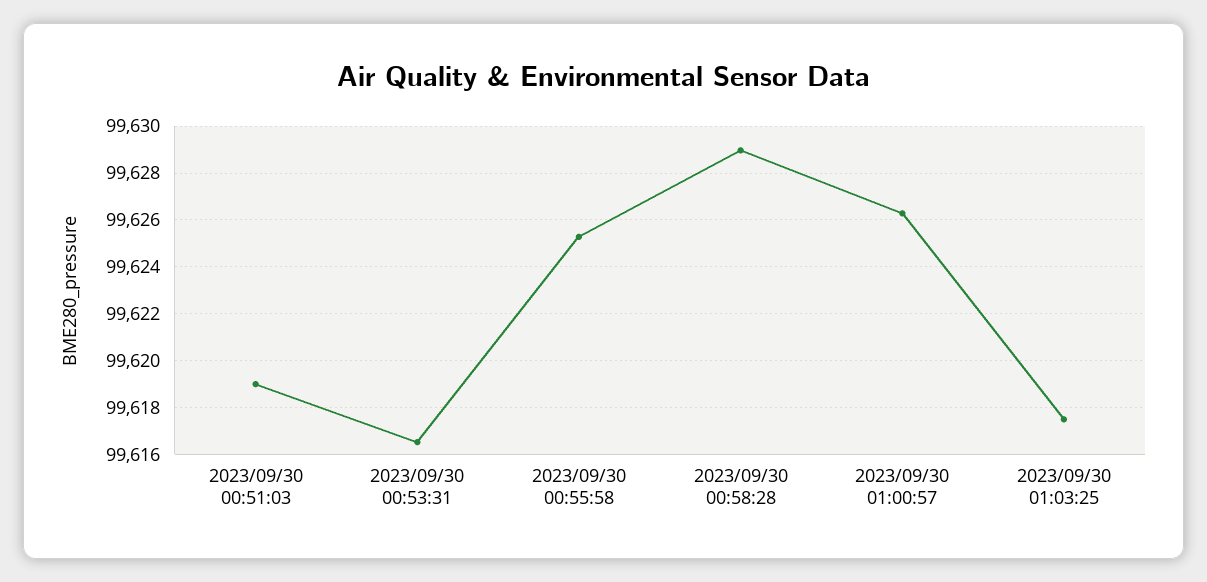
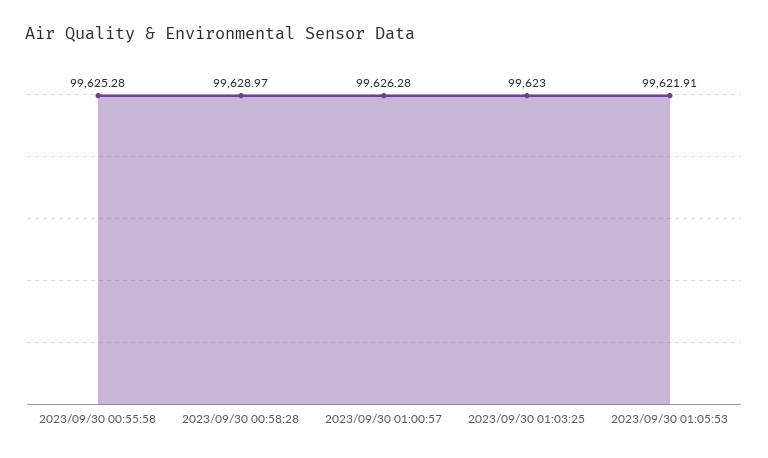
2023/09/30 00:51:03: 99619 -> none
2023/09/30 00:53:31: 99616.5 -> none
2023/09/30 01:03:25: 99617.5 -> 99623
2023/09/30 01:05:53: none -> 99621.91

